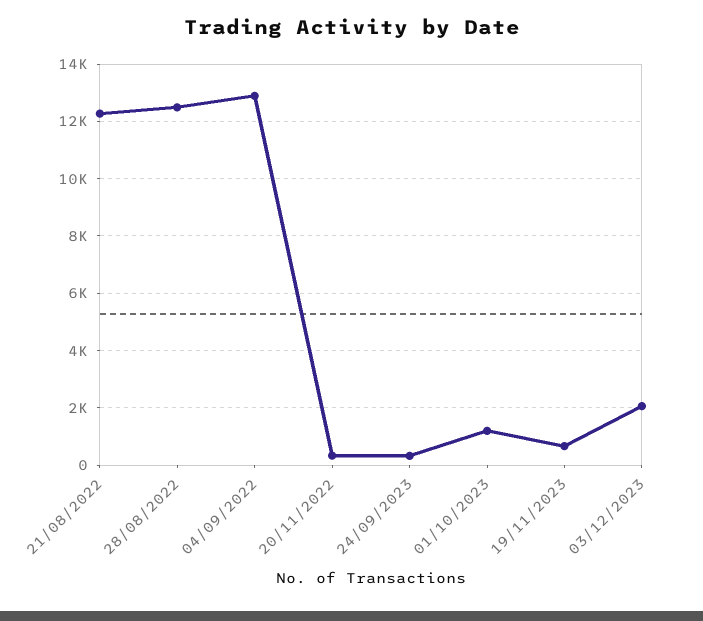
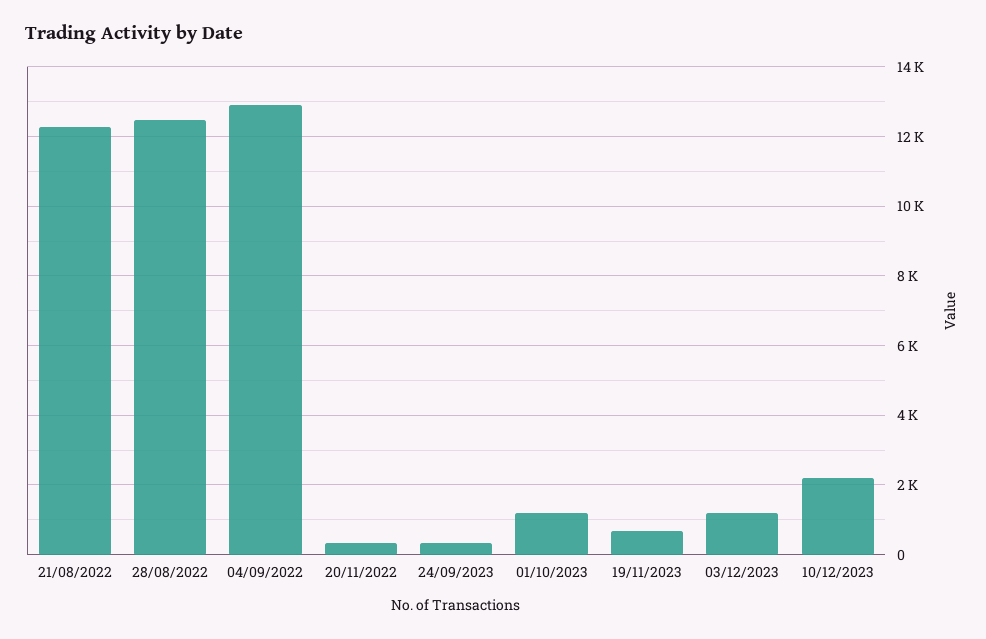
03/12/2023: 2000 -> 1200
10/12/2023: none -> 2200

